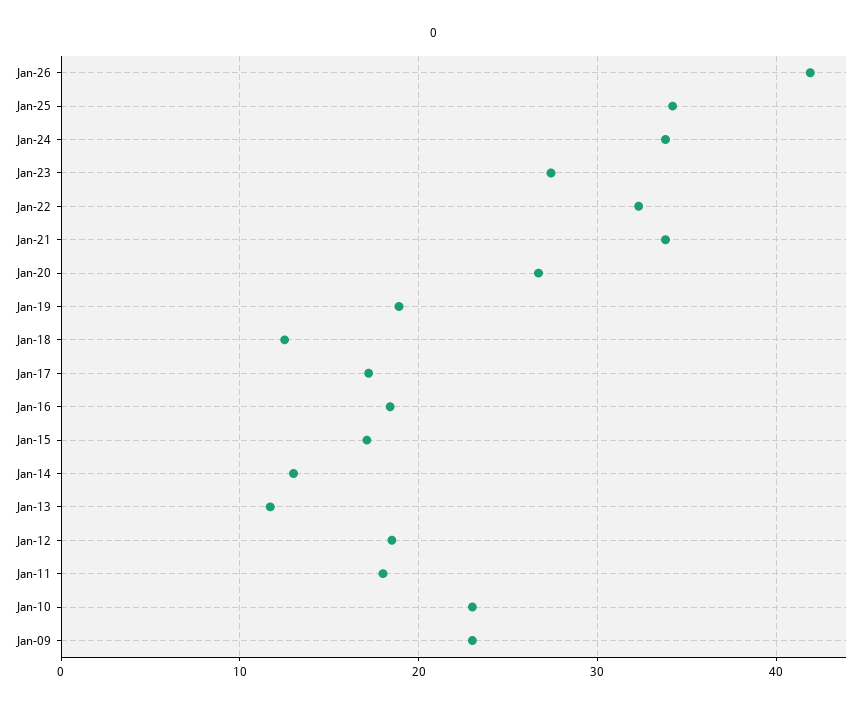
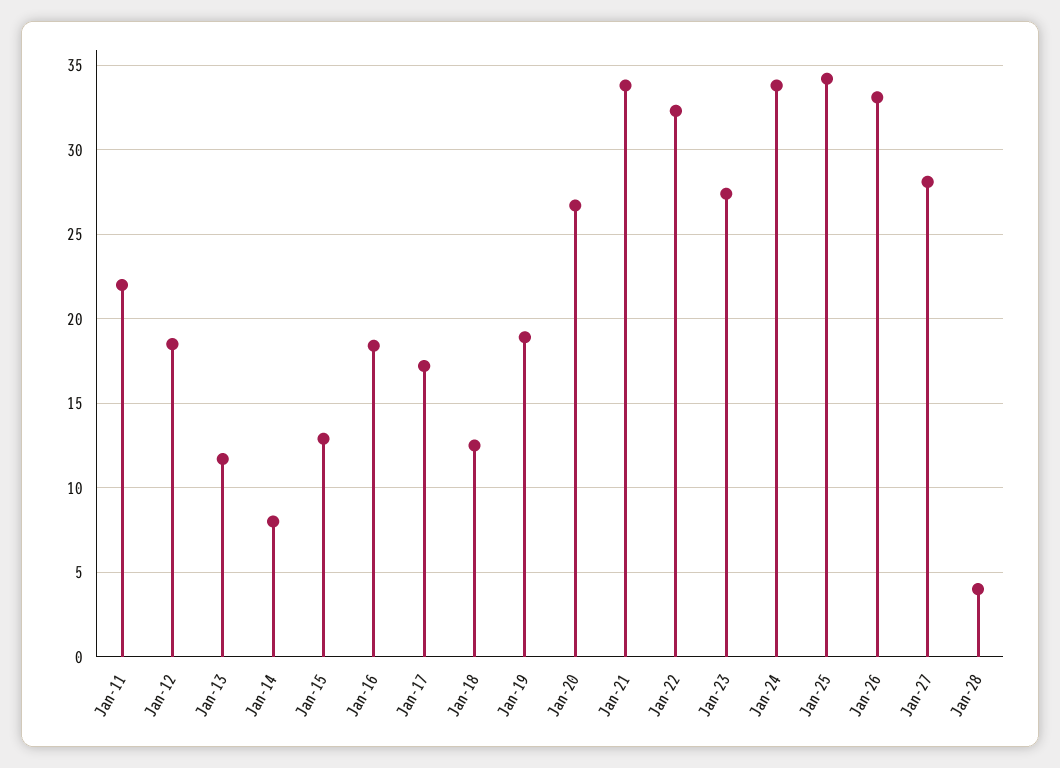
Jan-26: 42 -> 33
Jan-15: 17 -> 13
Jan-14: 13 -> 8
Jan-11: 18 -> 22
Jan-10: 23 -> none
Jan-09: 23 -> none
Jan-27: none -> 28
Jan-28: none -> 4

